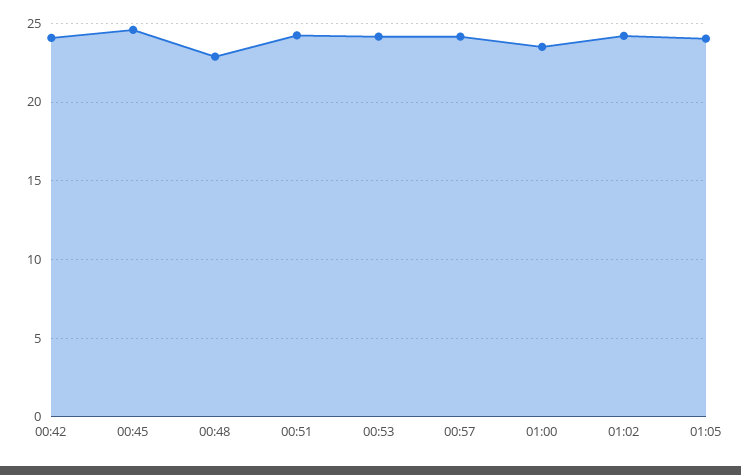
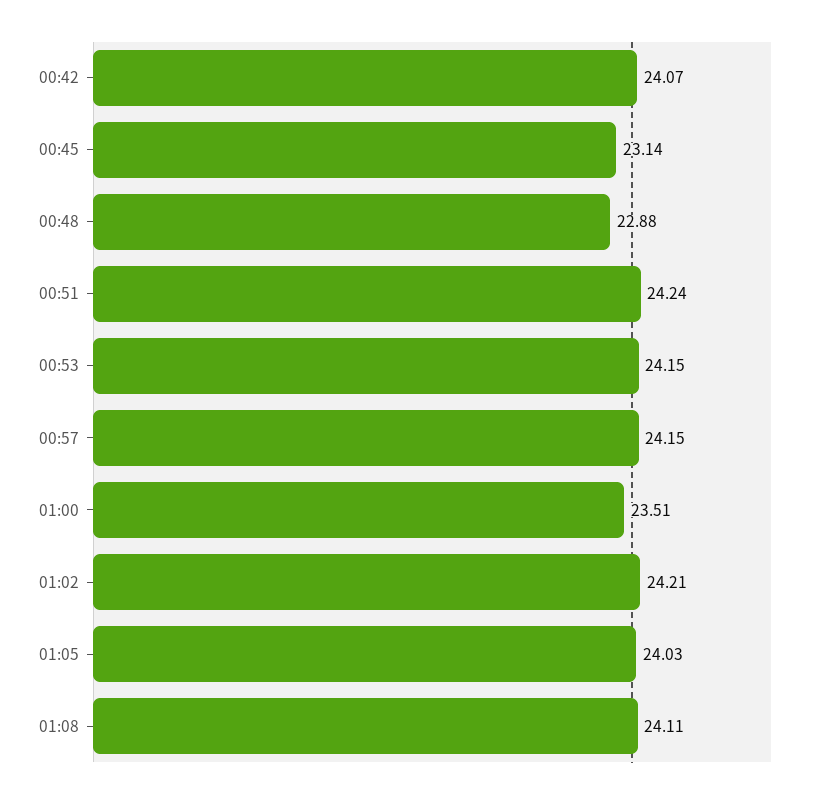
00:45: 24.5 -> 23.14
01:08: none -> 24.11

